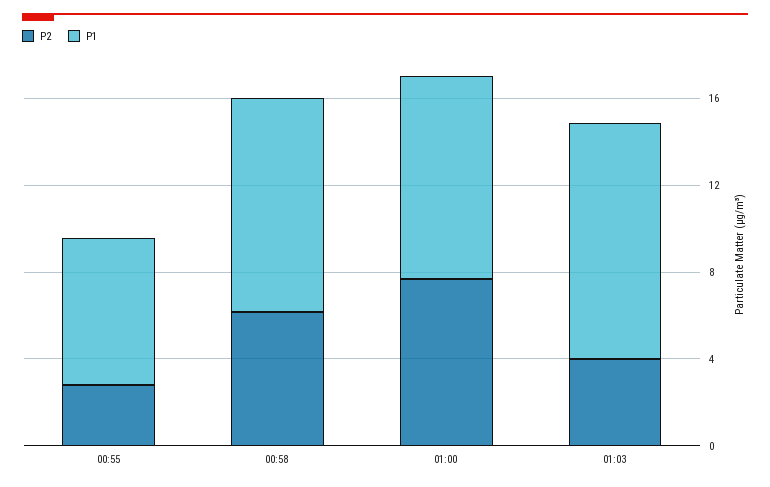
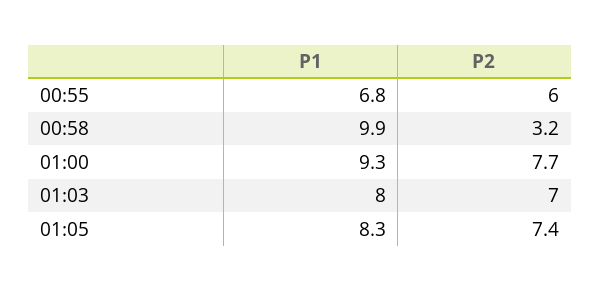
P2, 00:55: 3 -> 6
P2, 00:58: 6 -> 3.2
P2, 01:03: 4 -> 7
P1, 01:03: 11 -> 8
P1, 01:05: none -> 8.3
P2, 01:05: none -> 7.4

